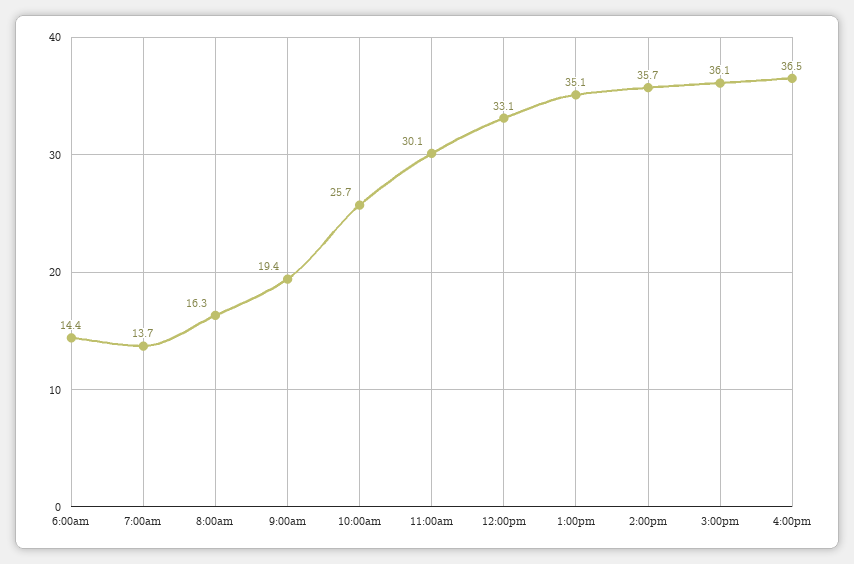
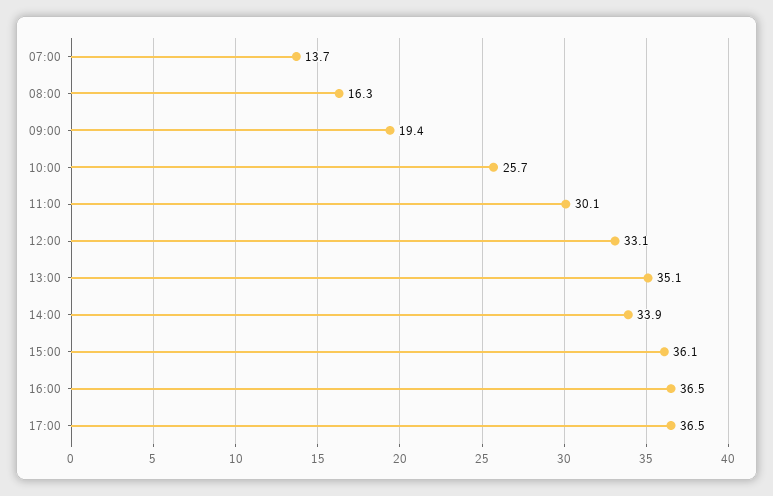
6:00am: 14.4 -> none
2:00pm: 35.7 -> 33.9
17:00: none -> 36.5

